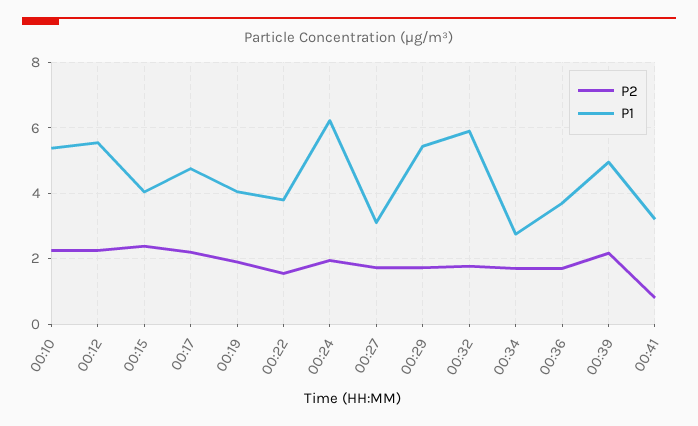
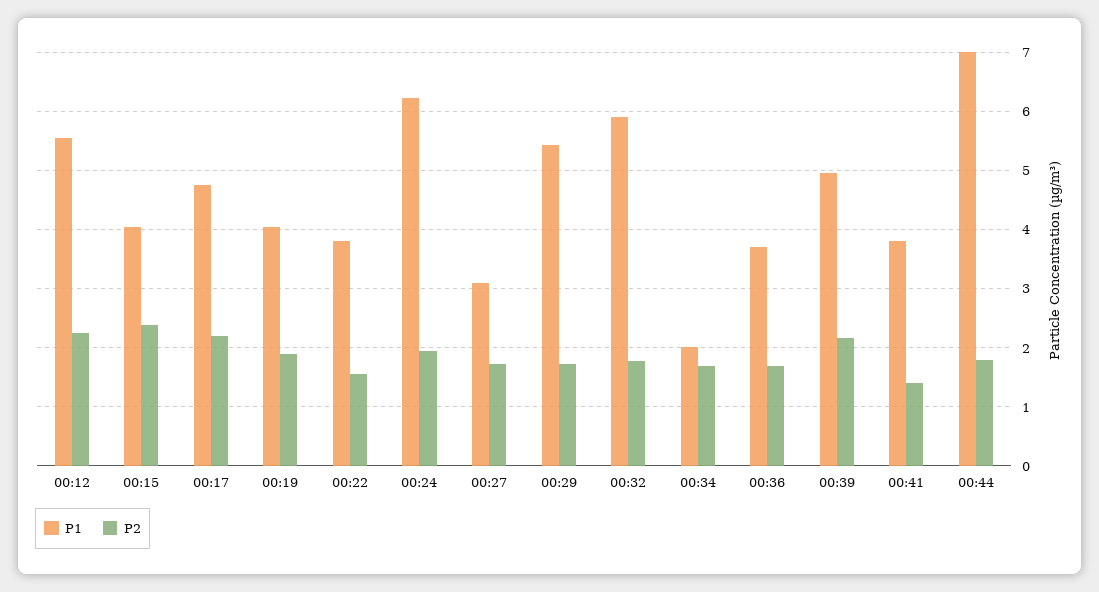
P2, 00:10: 2.2 -> none
P1, 00:10: 5.4 -> none
P1, 00:34: 2.8 -> 2
P2, 00:41: 0.8 -> 1.4
P1, 00:41: 3.2 -> 3.8
P1, 00:44: none -> 7
P2, 00:44: none -> 1.8

